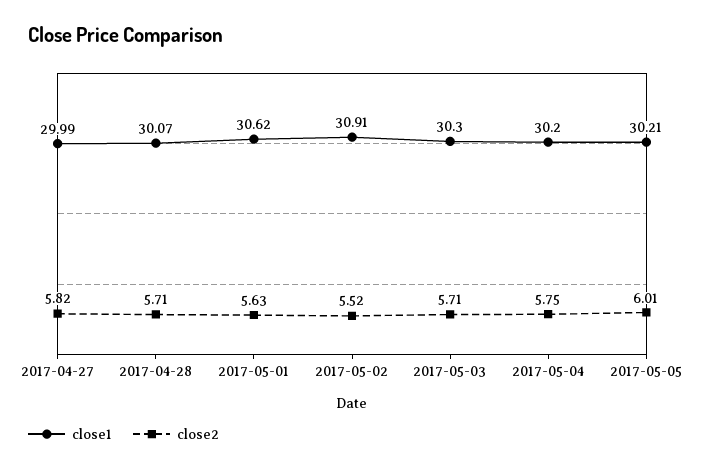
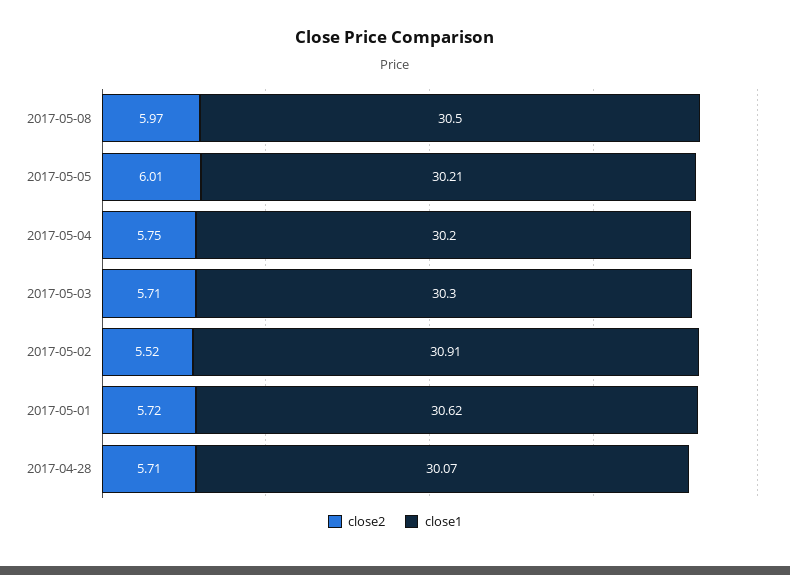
close1, 2017-04-27: 29.99 -> none
close2, 2017-04-27: 5.82 -> none
close2, 2017-05-01: 5.63 -> 5.72
close2, 2017-05-08: none -> 5.97
close1, 2017-05-08: none -> 30.5

